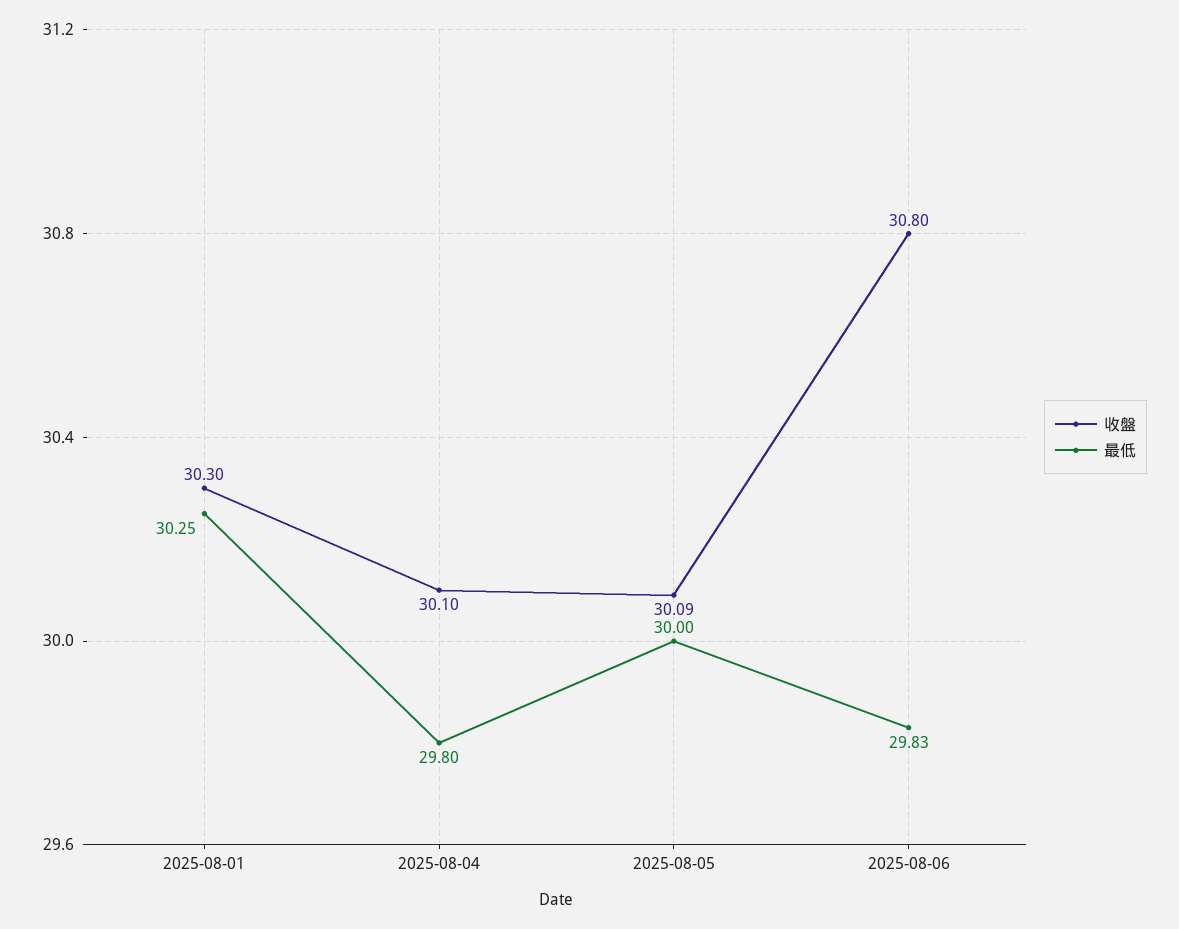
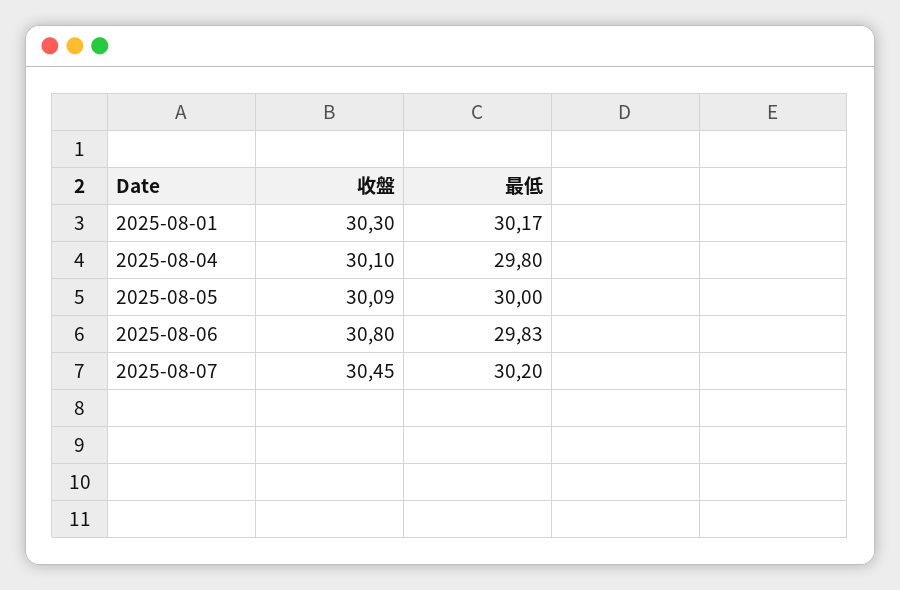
最低, 2025-08-01: 30.25 -> 30.17
收盤, 2025-08-07: none -> 30.45
最低, 2025-08-07: none -> 30.2

